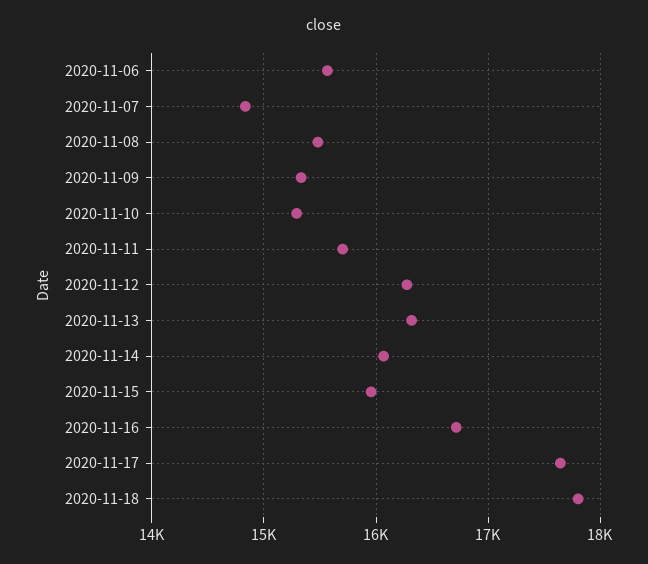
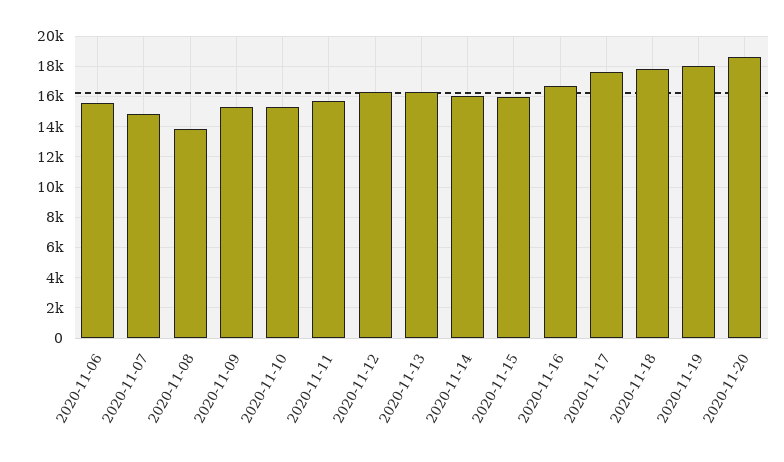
2020-11-08: 15500 -> 14000
2020-11-19: none -> 18000
2020-11-20: none -> 18500

